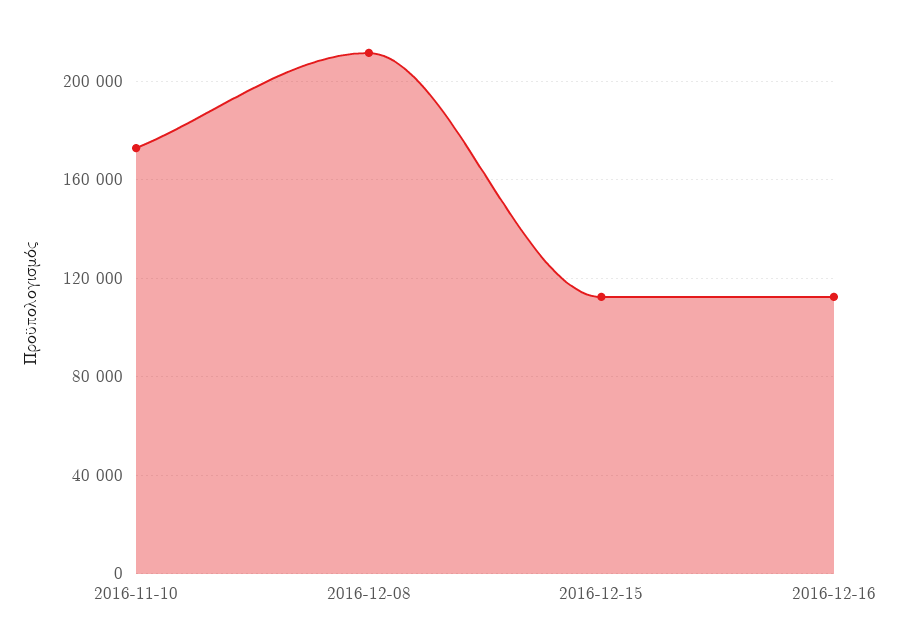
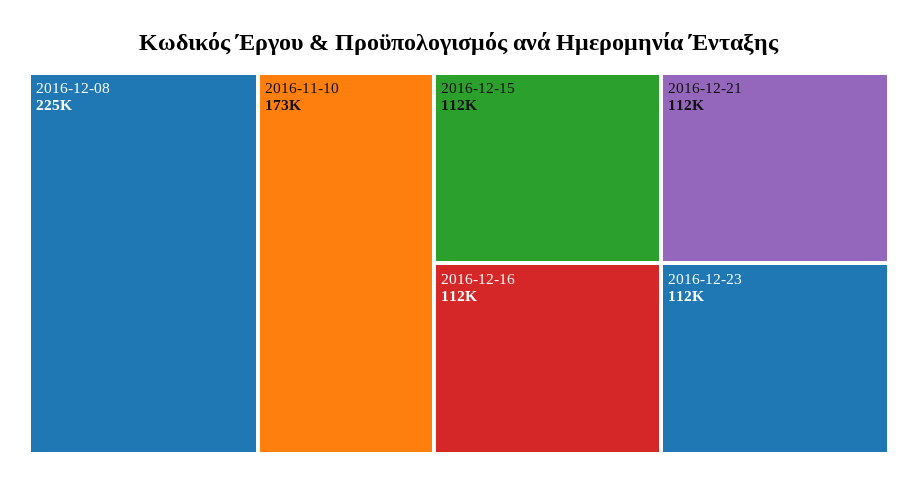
2016-12-08: 210000 -> 225000
2016-12-21: none -> 112000
2016-12-23: none -> 112000

